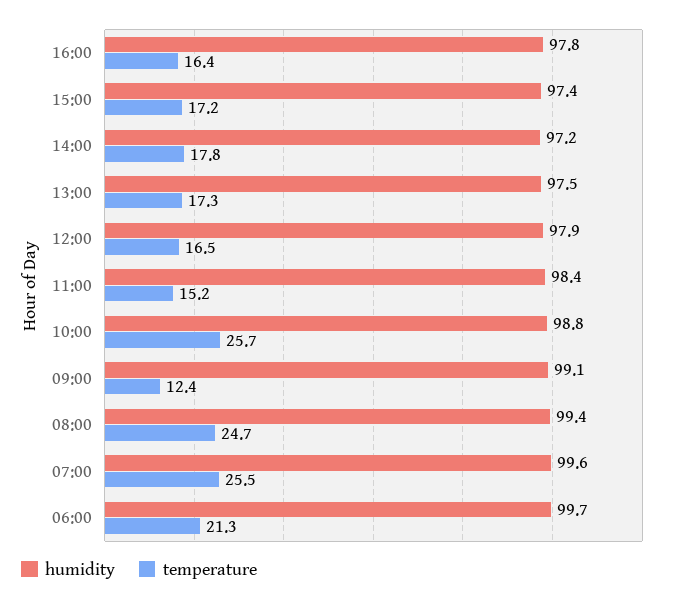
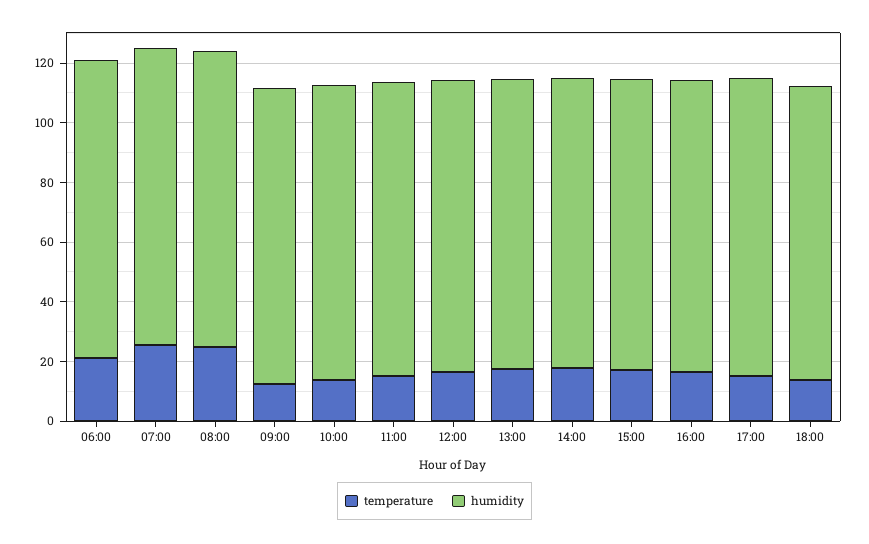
temperature, 10:00: 25.7 -> 15
temperature, 17:00: none -> 15
humidity, 17:00: none -> 100
temperature, 18:00: none -> 15
humidity, 18:00: none -> 100

